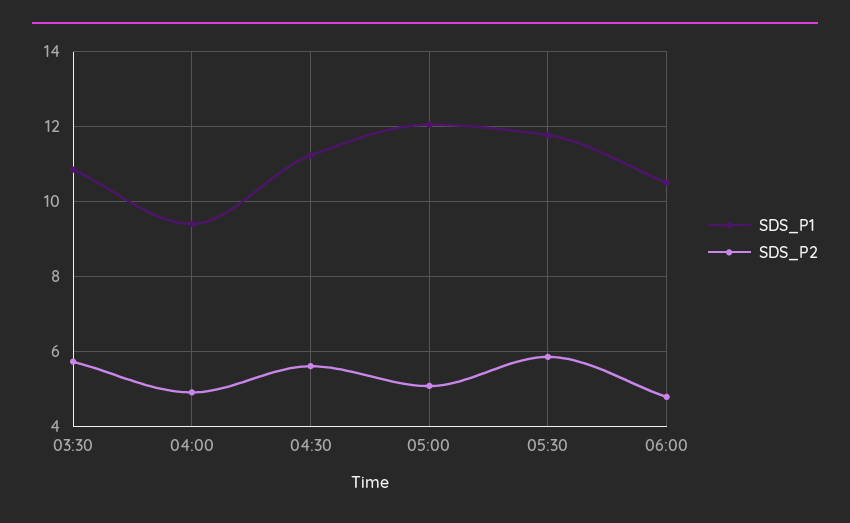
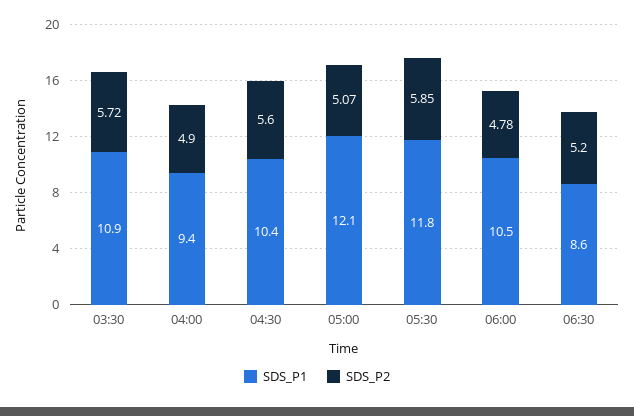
SDS_P1, 04:30: 11.2 -> 10.4
SDS_P1, 06:30: none -> 8.6
SDS_P2, 06:30: none -> 5.2

